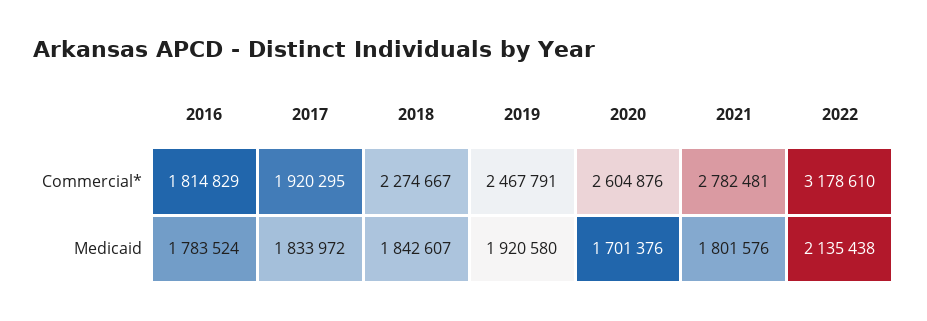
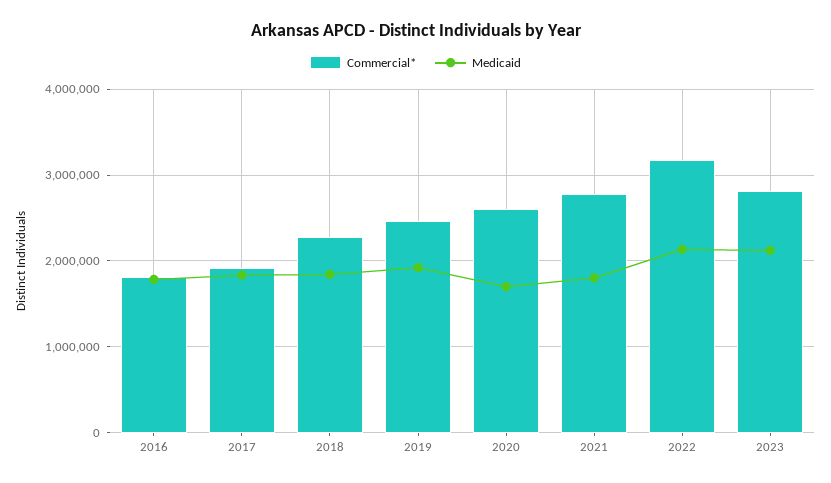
Commercial*, 2023: none -> 2800000
Medicaid, 2023: none -> 2100000

